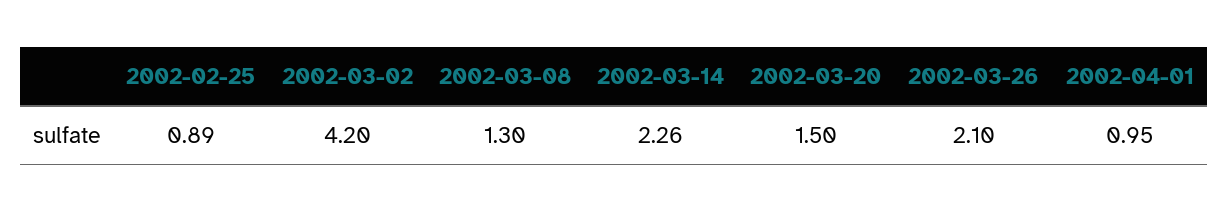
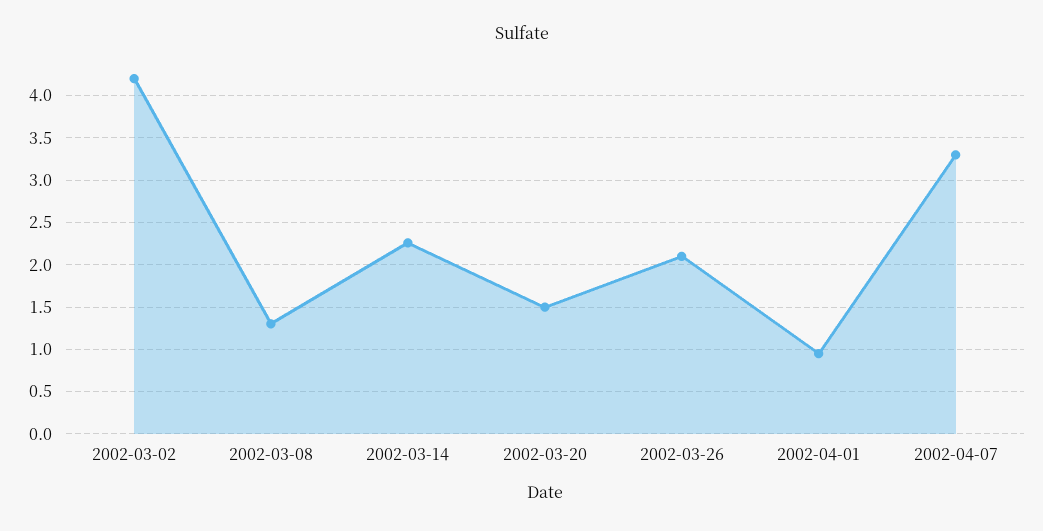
2002-02-25: 0.89 -> none
2002-04-07: none -> 3.3

